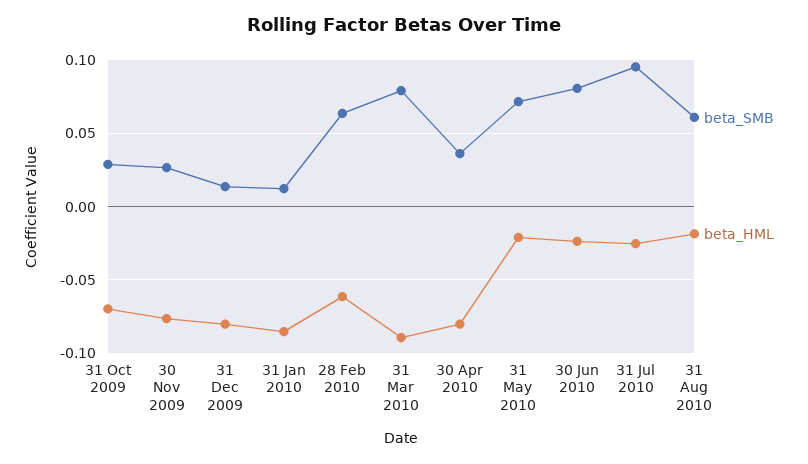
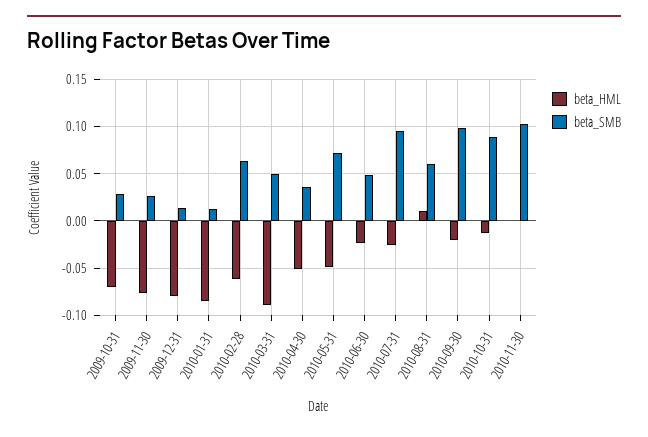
beta_SMB, 31 Mar 2010: 0.08 -> 0.05
beta_HML, 30 Apr 2010: -0.08 -> -0.05
beta_HML, 31 May 2010: -0.02 -> -0.05
beta_SMB, 30 Jun 2010: 0.08 -> 0.05
beta_HML, 31 Aug 2010: -0.02 -> 0.01
beta_HML, 2010-09-30: none -> -0.02
beta_SMB, 2010-09-30: none -> 0.1
beta_HML, 2010-10-31: none -> -0.01
beta_SMB, 2010-10-31: none -> 0.09
beta_HML, 2010-11-30: none -> 0
beta_SMB, 2010-11-30: none -> 0.1

